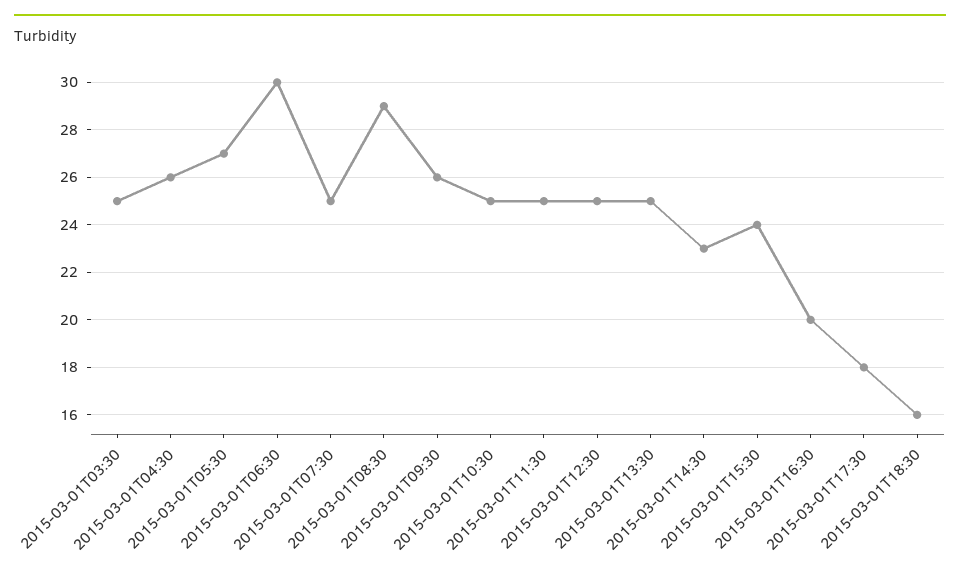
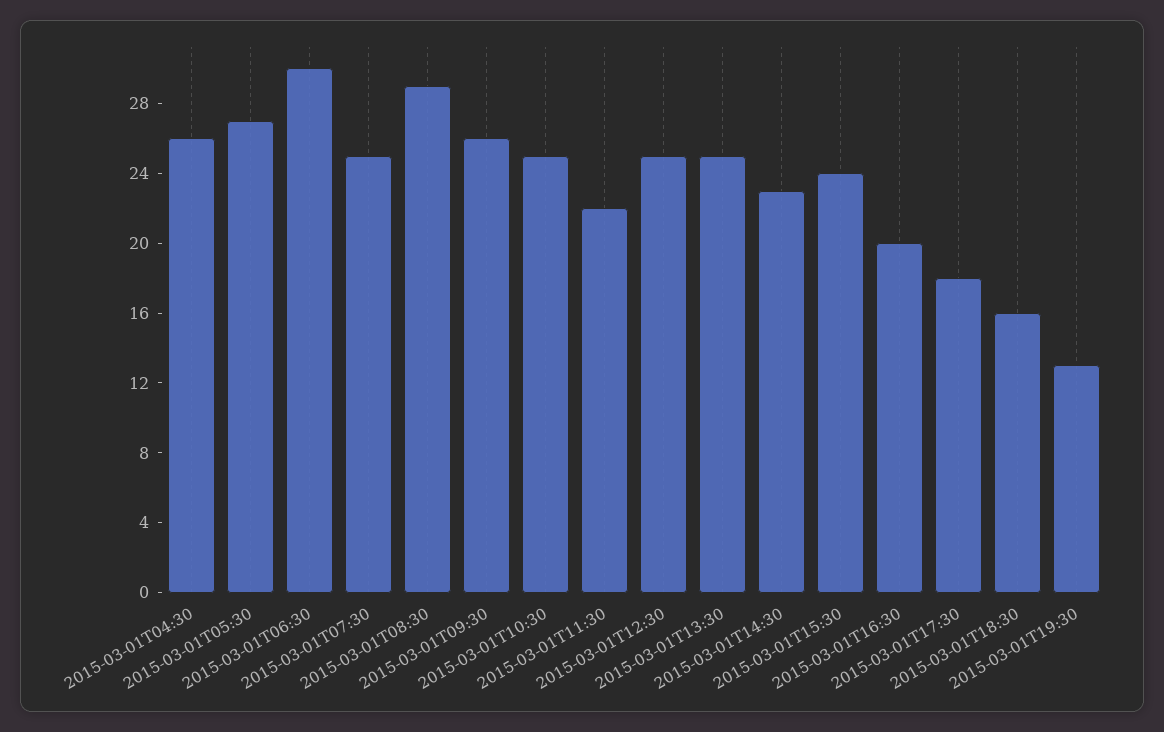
2015-03-01T03:30: 25 -> none
2015-03-01T11:30: 25 -> 22
2015-03-01T19:30: none -> 13

